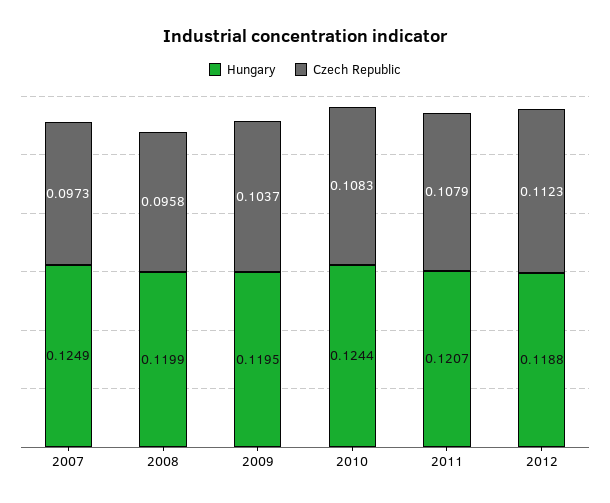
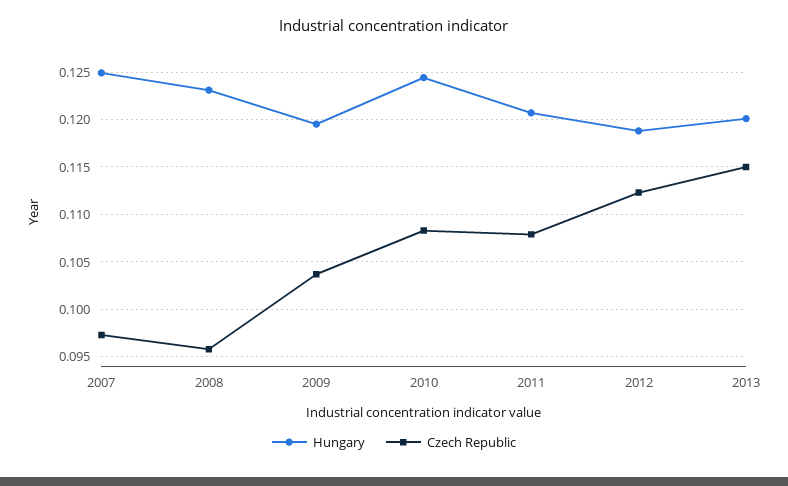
Hungary, 2008: 0.1199 -> 0.123
Hungary, 2013: none -> 0.12
Czech Republic, 2013: none -> 0.115

